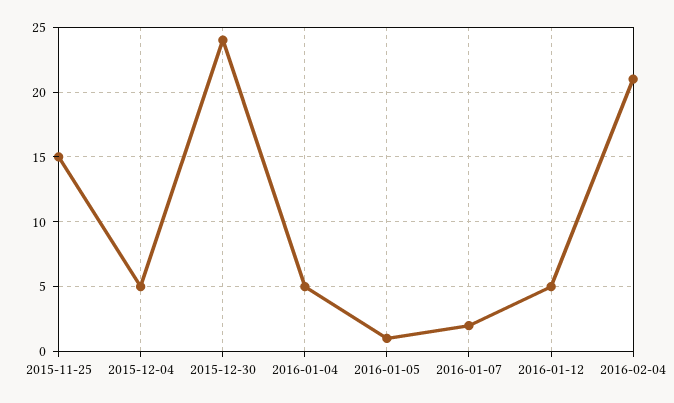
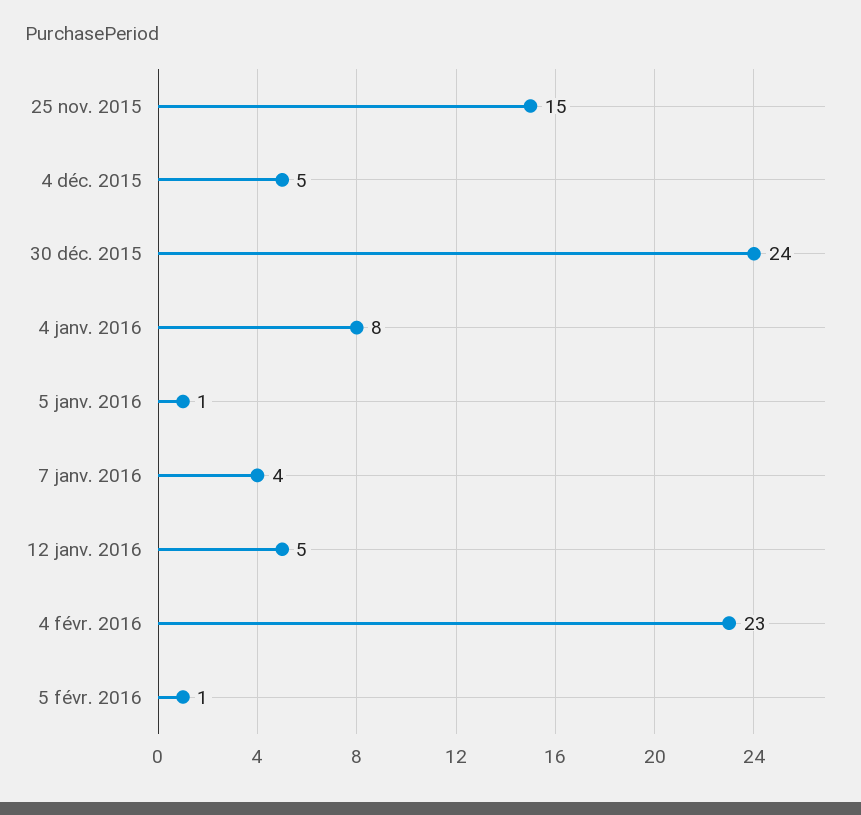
2016-01-04: 5 -> 8
2016-01-07: 2 -> 4
2016-02-04: 21 -> 23
5 févr. 2016: none -> 1

